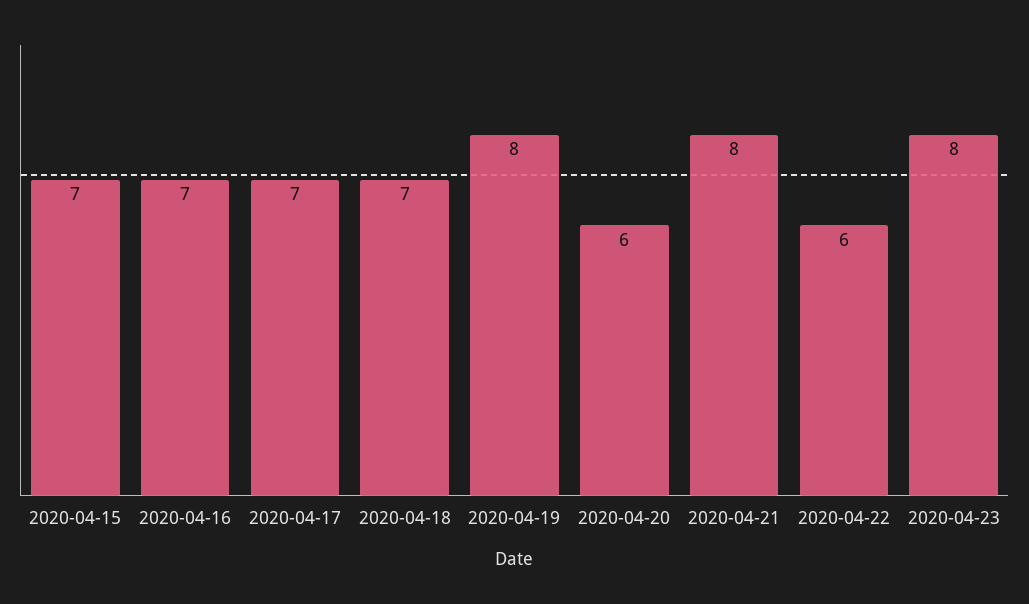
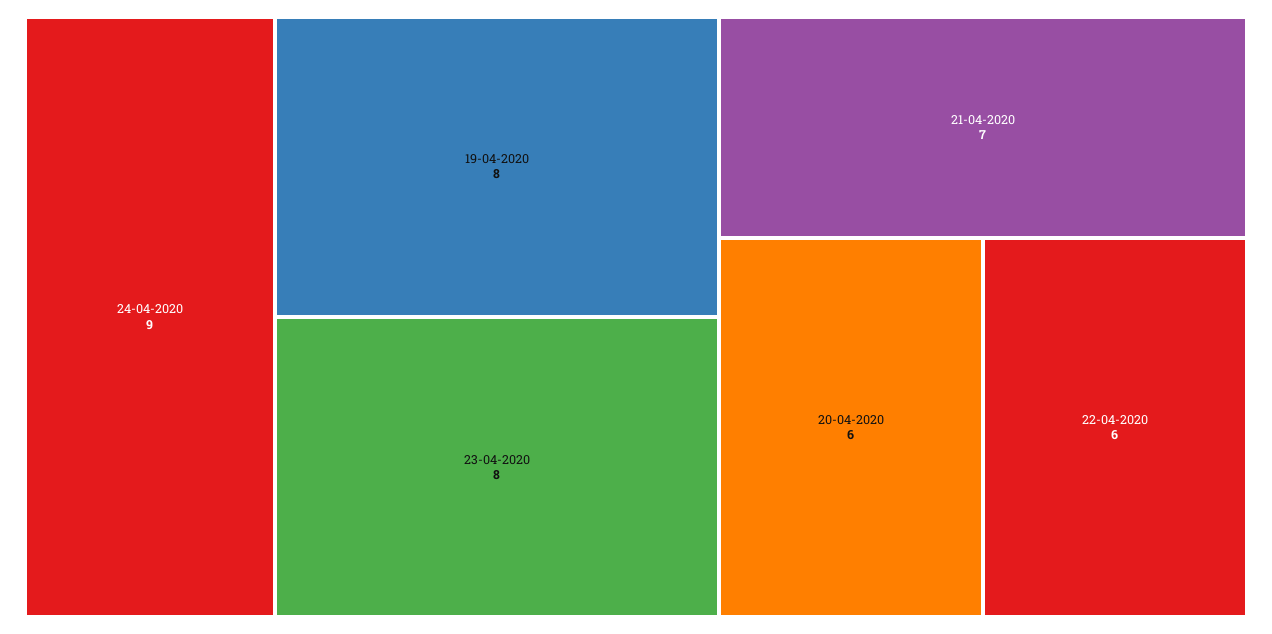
2020-04-15: 7 -> none
2020-04-16: 7 -> none
2020-04-17: 7 -> none
2020-04-18: 7 -> none
2020-04-21: 8 -> 7
24-04-2020: none -> 9

